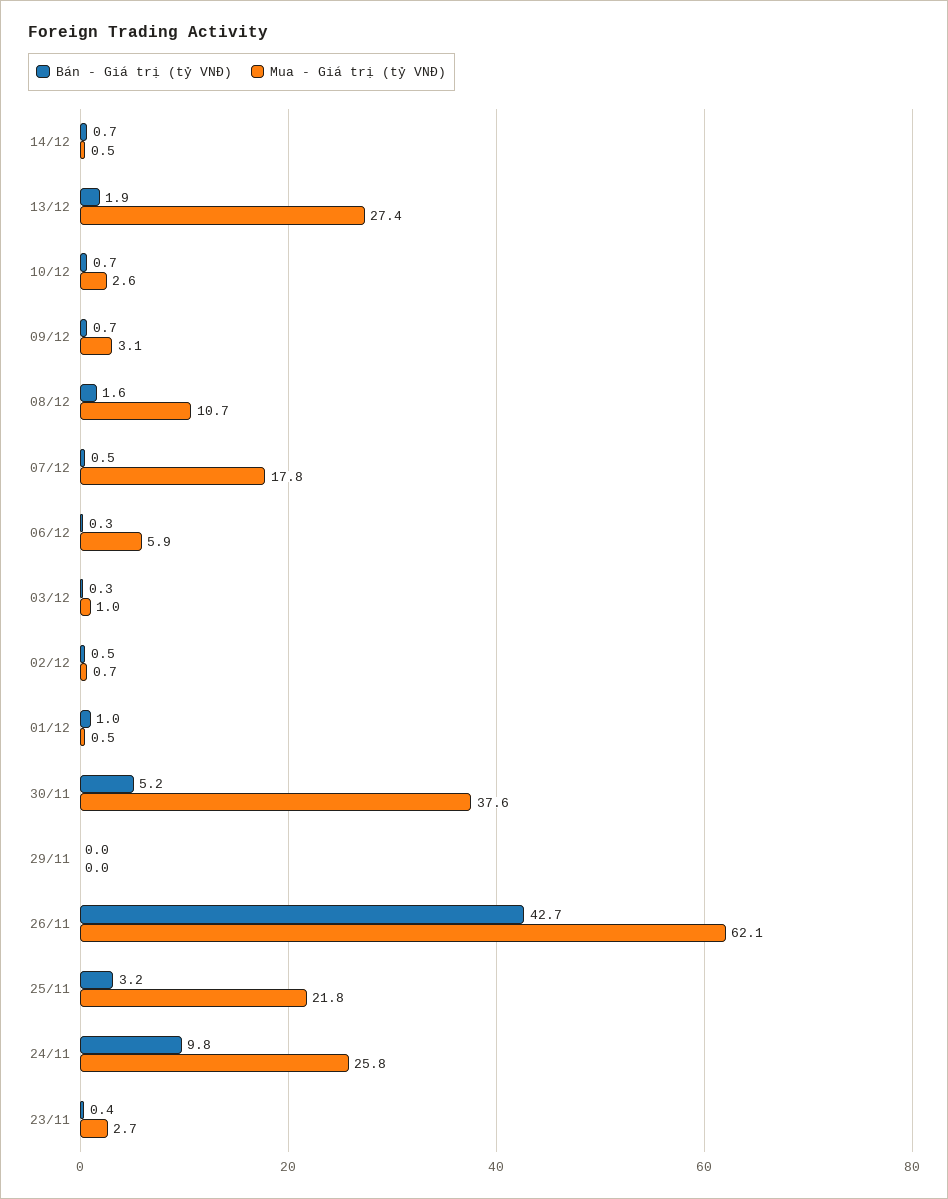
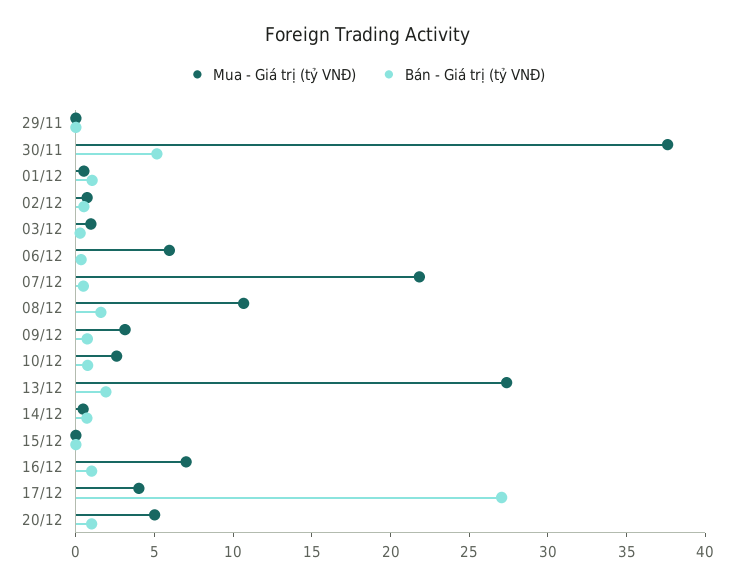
Mua - Giá trị (tỷ VNĐ), 07/12: 17.8 -> 22
Bán - Giá trị (tỷ VNĐ), 26/11: 42.7 -> none
Mua - Giá trị (tỷ VNĐ), 26/11: 62.1 -> none
Bán - Giá trị (tỷ VNĐ), 25/11: 3.2 -> none
Mua - Giá trị (tỷ VNĐ), 25/11: 21.8 -> none
Bán - Giá trị (tỷ VNĐ), 24/11: 9.8 -> none
Mua - Giá trị (tỷ VNĐ), 24/11: 25.8 -> none
Bán - Giá trị (tỷ VNĐ), 23/11: 0.4 -> none
Mua - Giá trị (tỷ VNĐ), 23/11: 2.7 -> none
Mua - Giá trị (tỷ VNĐ), 15/12: none -> 0
Bán - Giá trị (tỷ VNĐ), 15/12: none -> 0
Mua - Giá trị (tỷ VNĐ), 16/12: none -> 7
Bán - Giá trị (tỷ VNĐ), 16/12: none -> 1
Mua - Giá trị (tỷ VNĐ), 17/12: none -> 4
Bán - Giá trị (tỷ VNĐ), 17/12: none -> 27
Mua - Giá trị (tỷ VNĐ), 20/12: none -> 5
Bán - Giá trị (tỷ VNĐ), 20/12: none -> 1

